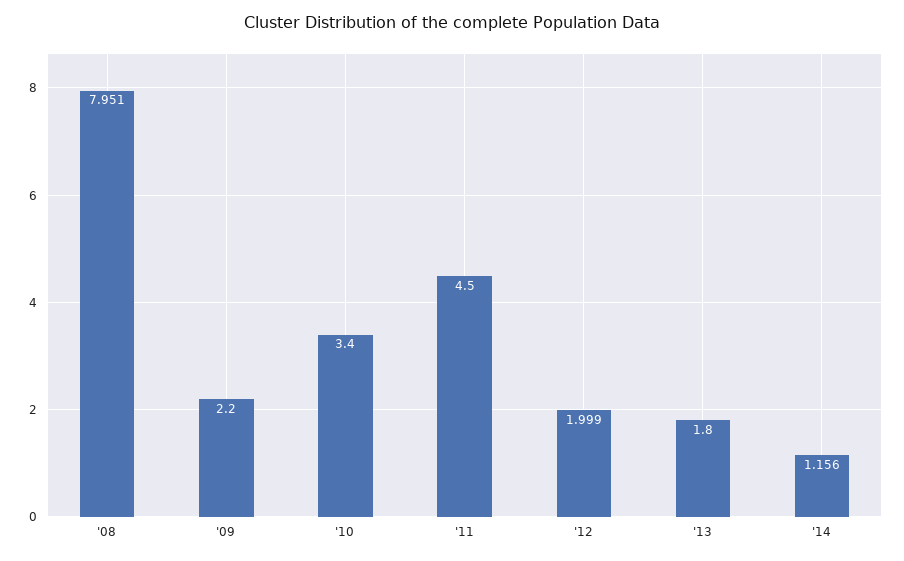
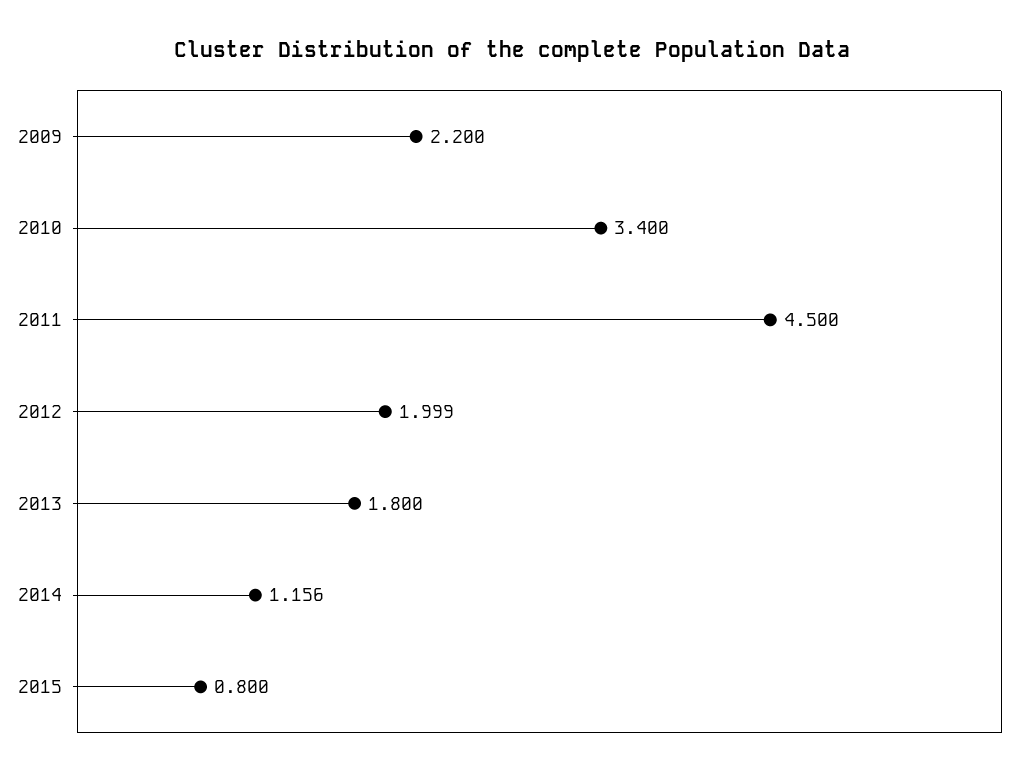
'08: 7.951 -> none
2015: none -> 0.8

